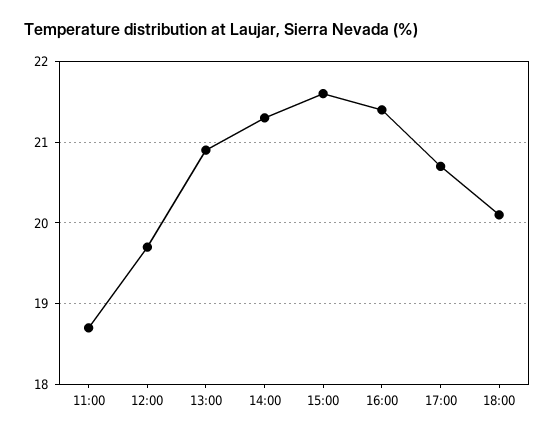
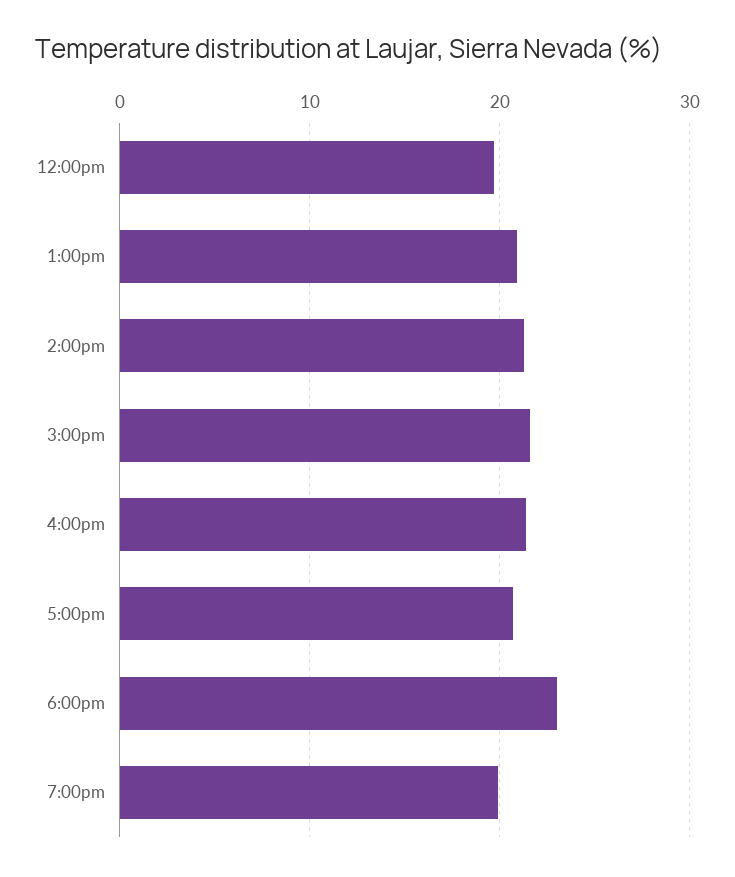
11:00: 18.7 -> none
18:00: 20.1 -> 23
7:00pm: none -> 20

